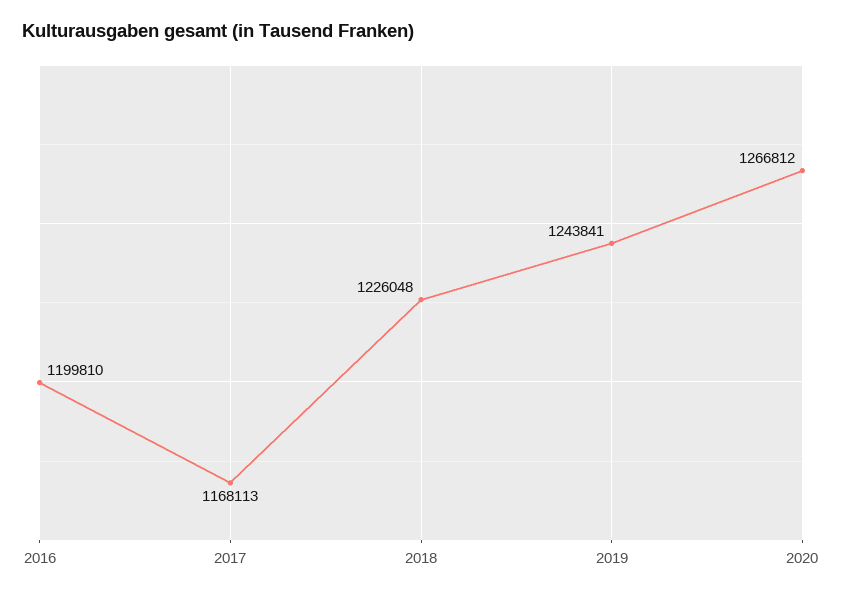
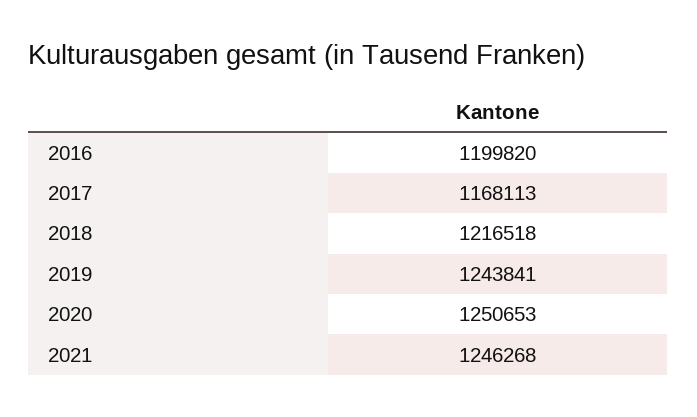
2016: 1199810 -> 1199820
2018: 1226048 -> 1216518
2020: 1266812 -> 1250653
2021: none -> 1246268

